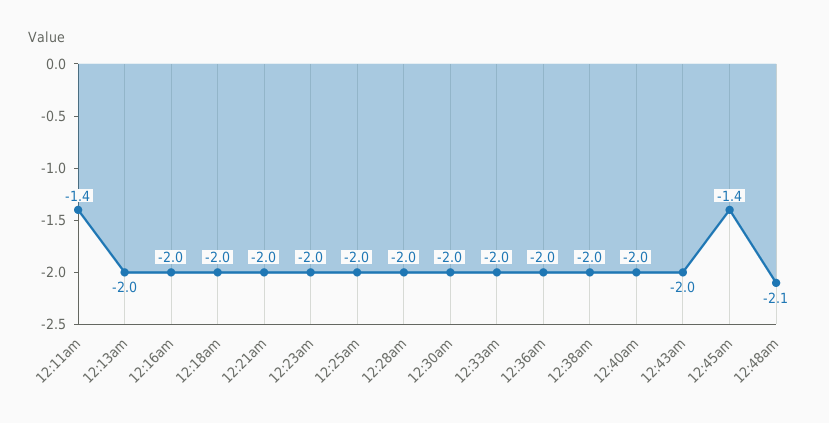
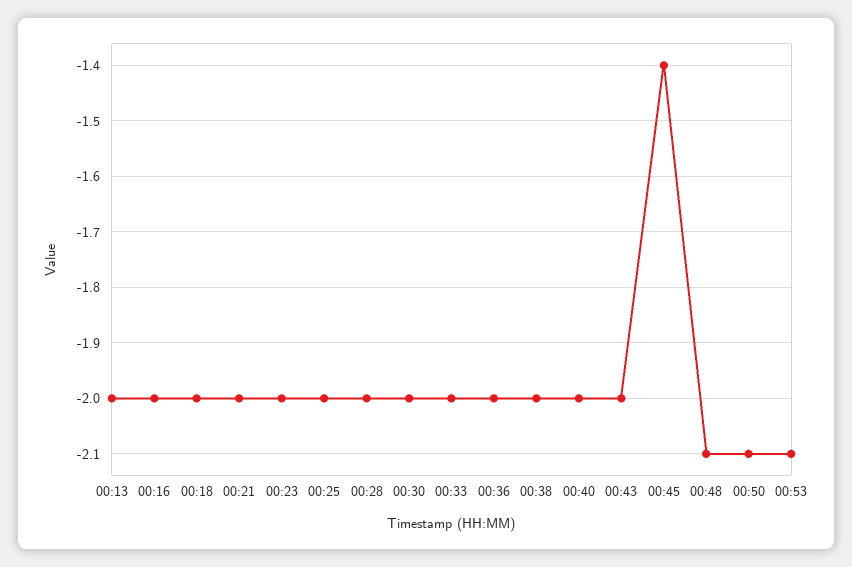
12:11am: -1.4 -> none
00:50: none -> -2.1
00:53: none -> -2.1

